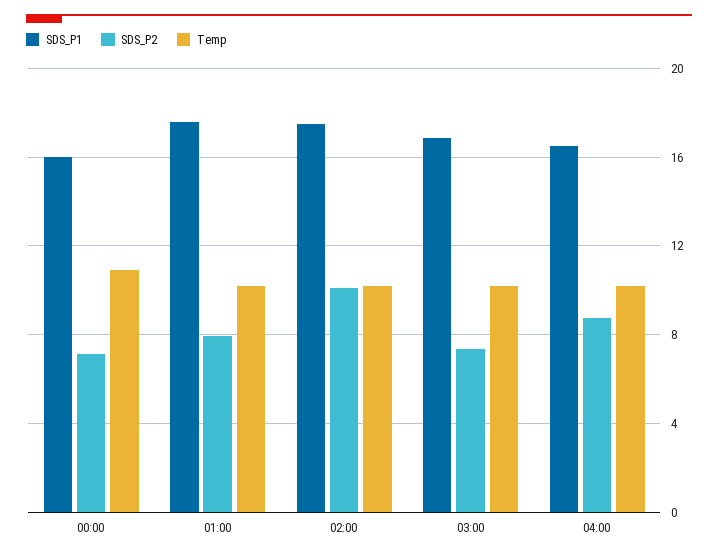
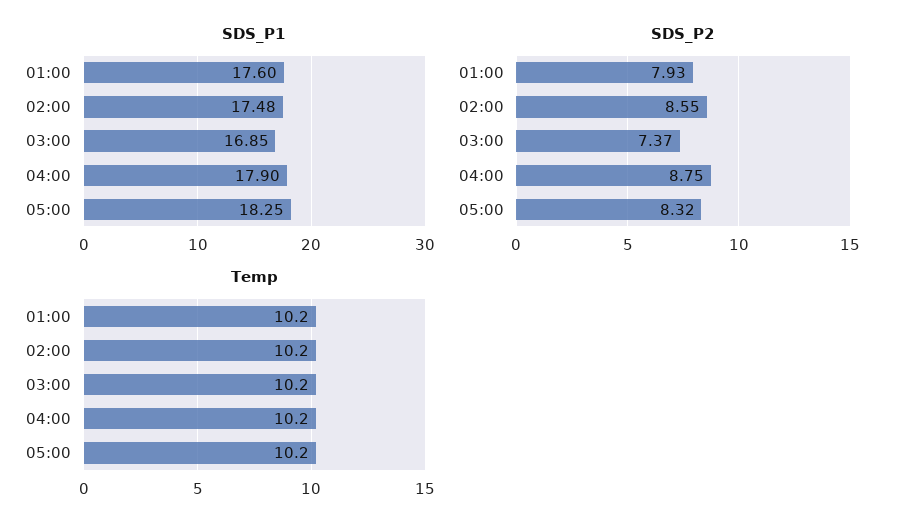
SDS_P1, 00:00: 16 -> none
SDS_P2, 00:00: 7 -> none
Temp, 00:00: 11 -> none
SDS_P2, 02:00: 10 -> 8.55
SDS_P1, 04:00: 16.5 -> 17.9
SDS_P1, 05:00: none -> 18.25
SDS_P2, 05:00: none -> 8.32
Temp, 05:00: none -> 10.2

